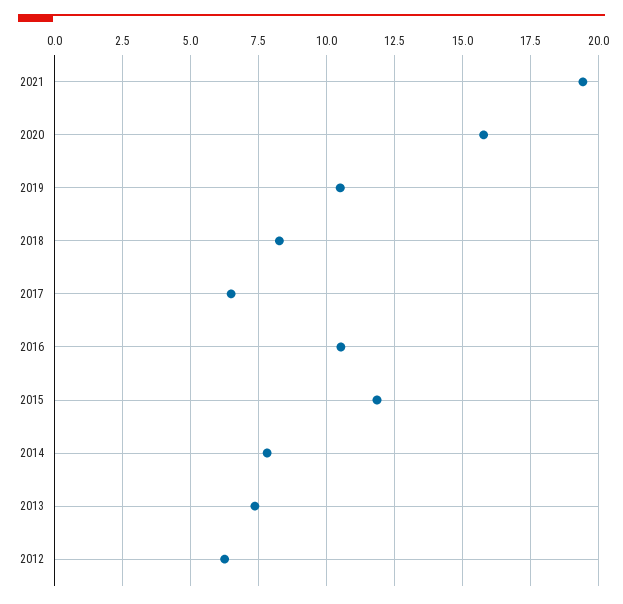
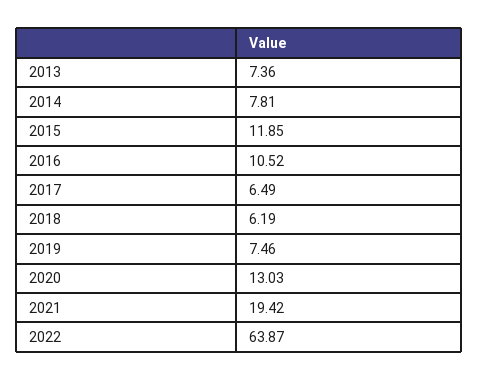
2020: 15.75 -> 13.03
2019: 10.5 -> 7.46
2018: 8.25 -> 6.19
2012: 6.25 -> none
2022: none -> 63.87

